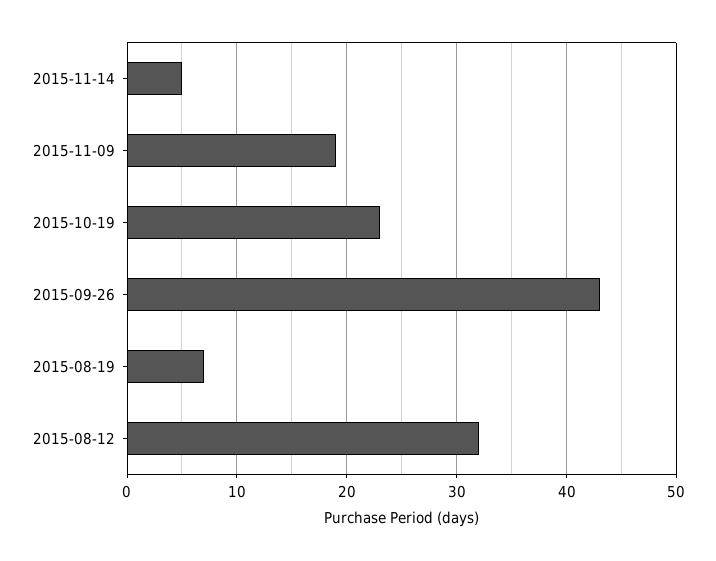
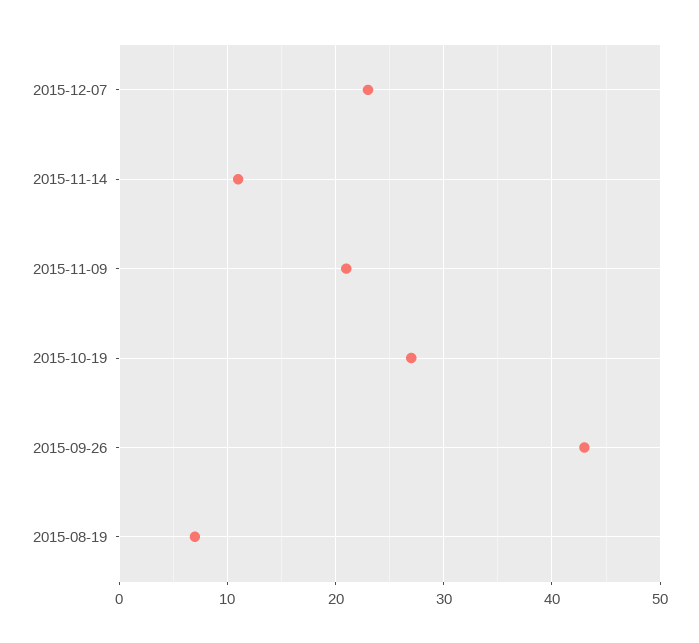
2015-11-14: 5 -> 11
2015-11-09: 19 -> 21
2015-10-19: 23 -> 27
2015-08-12: 32 -> none
2015-12-07: none -> 23

